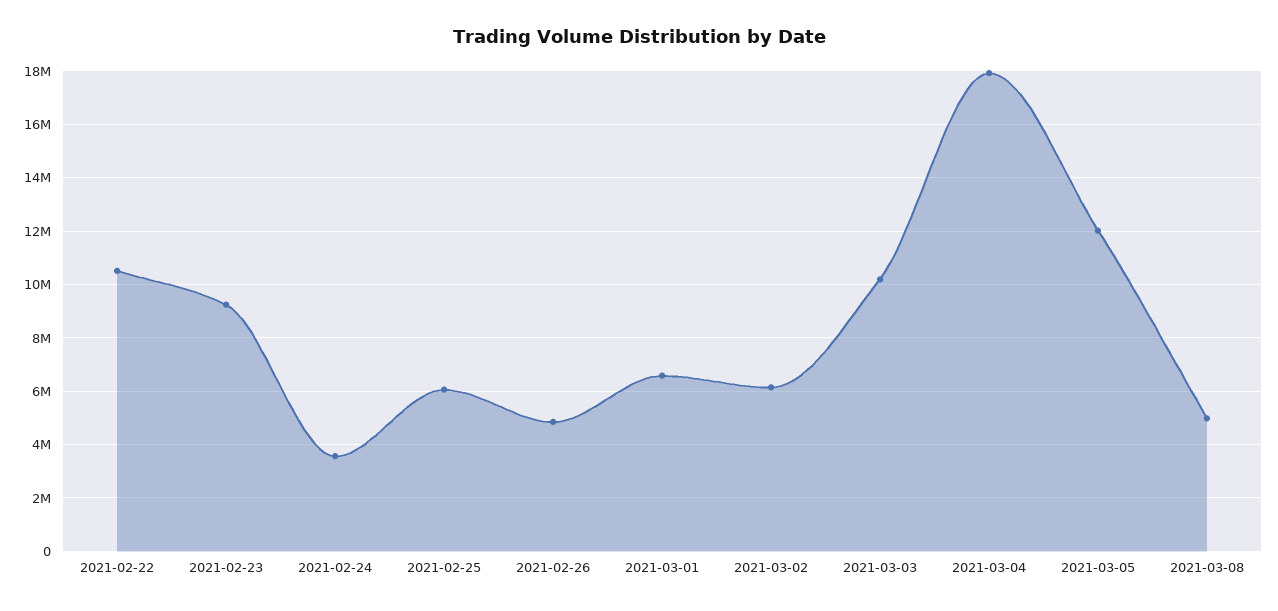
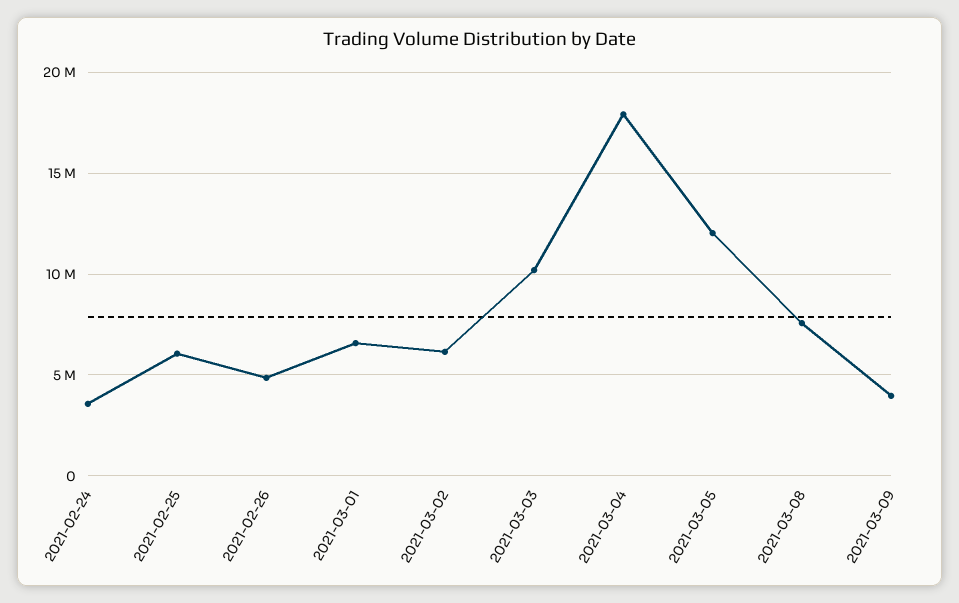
2021-02-22: 10500000 -> none
2021-02-23: 9250000 -> none
2021-03-08: 5000000 -> 7500000
2021-03-09: none -> 4000000

